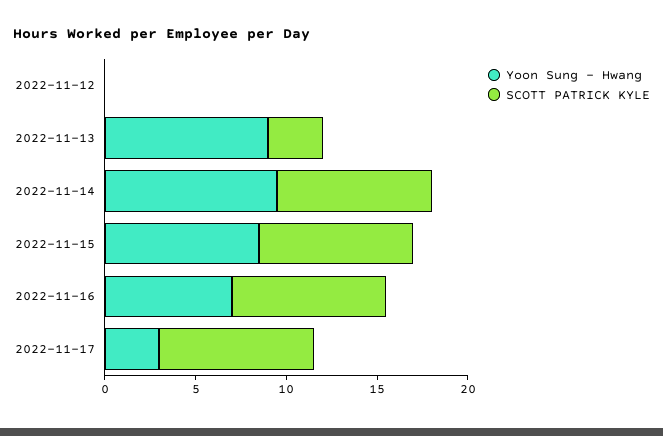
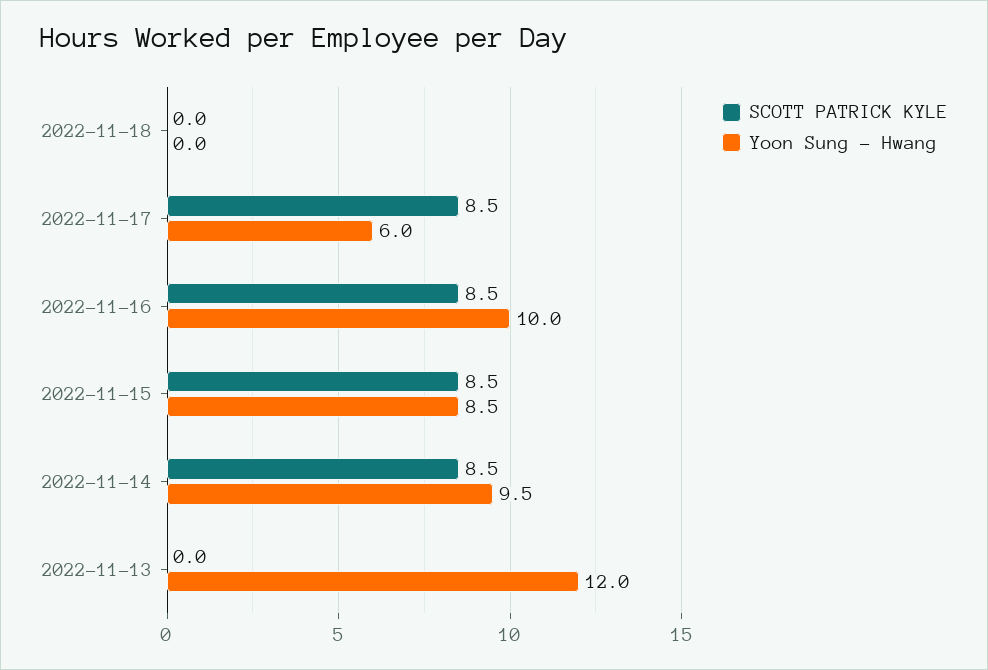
Yoon Sung - Hwang, 2022-11-12: 0 -> none
SCOTT PATRICK KYLE, 2022-11-12: 0 -> none
Yoon Sung - Hwang, 2022-11-13: 9 -> 12
SCOTT PATRICK KYLE, 2022-11-13: 3 -> 0
Yoon Sung - Hwang, 2022-11-16: 7 -> 10
Yoon Sung - Hwang, 2022-11-17: 3 -> 6
SCOTT PATRICK KYLE, 2022-11-18: none -> 0
Yoon Sung - Hwang, 2022-11-18: none -> 0

